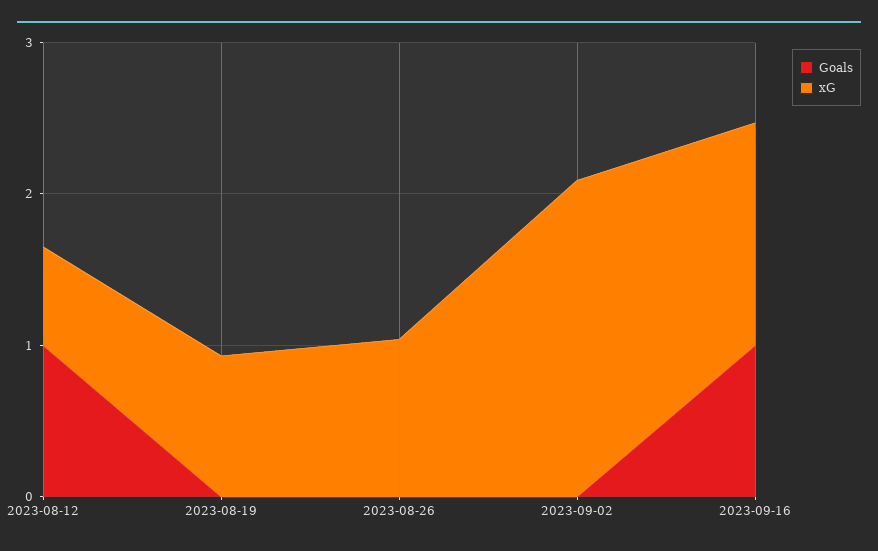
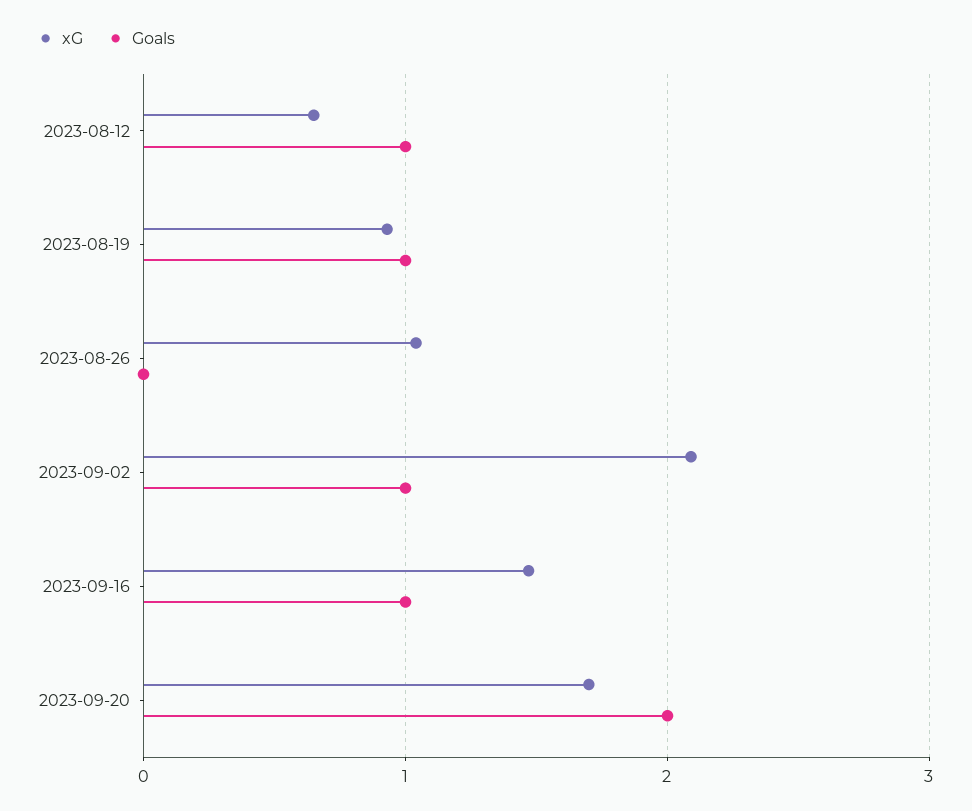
Goals, 2023-08-19: 0 -> 1
Goals, 2023-09-02: 0 -> 1
xG, 2023-09-20: none -> 1.7
Goals, 2023-09-20: none -> 2

